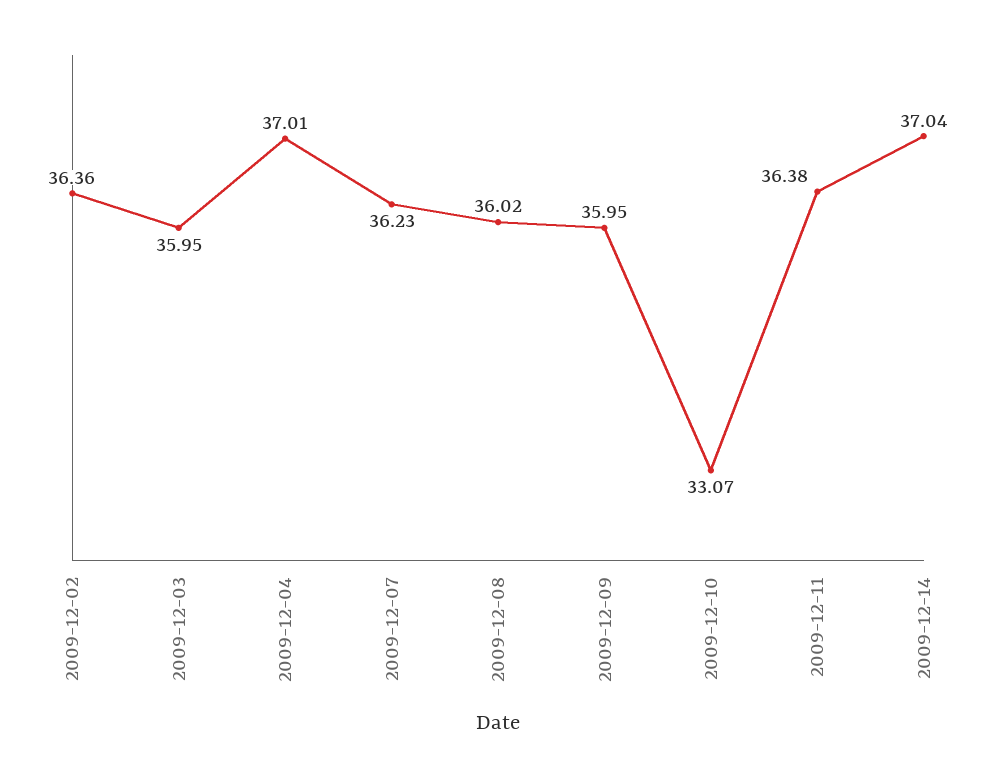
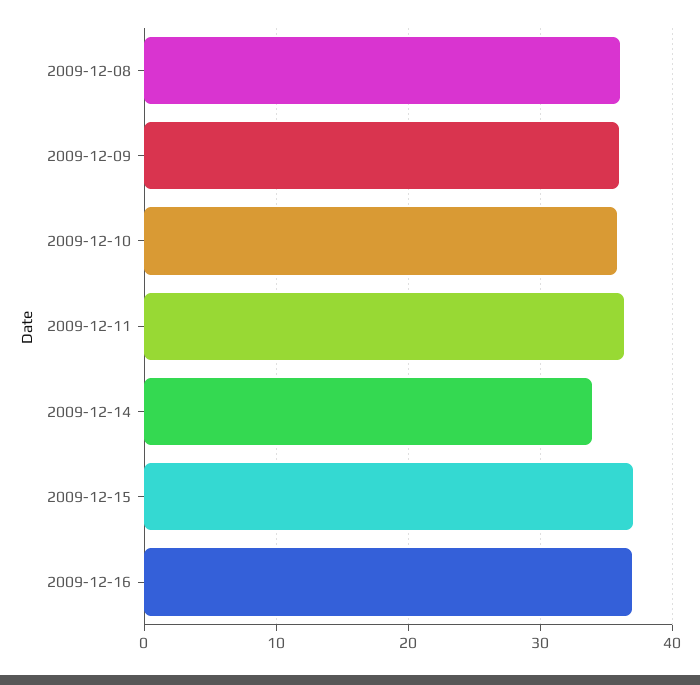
2009-12-02: 36.36 -> none
2009-12-03: 35.95 -> none
2009-12-04: 37.01 -> none
2009-12-07: 36.23 -> none
2009-12-10: 33.07 -> 36
2009-12-14: 37.04 -> 34
2009-12-15: none -> 37
2009-12-16: none -> 37

